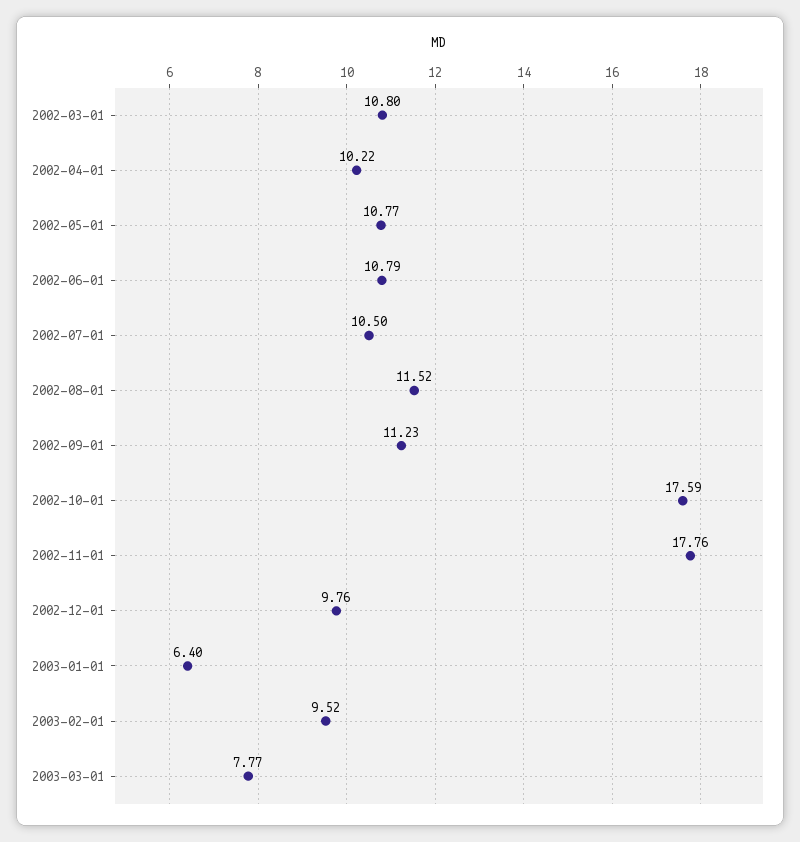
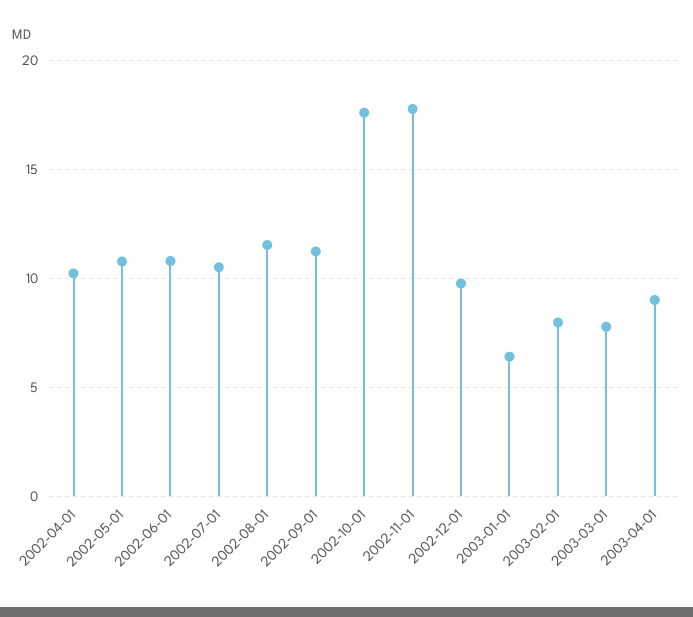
2002-03-01: 10.8 -> none
2003-02-01: 9.52 -> 8
2003-04-01: none -> 9

